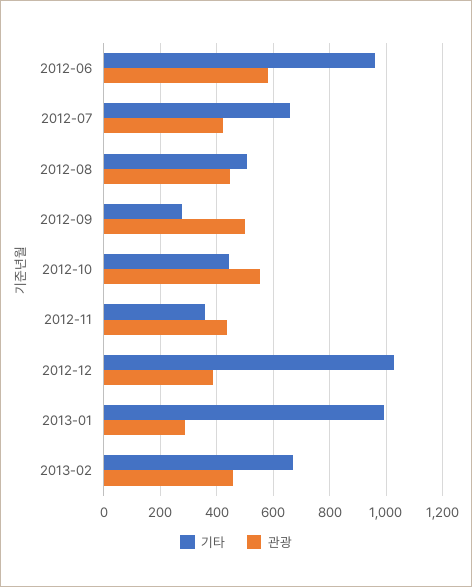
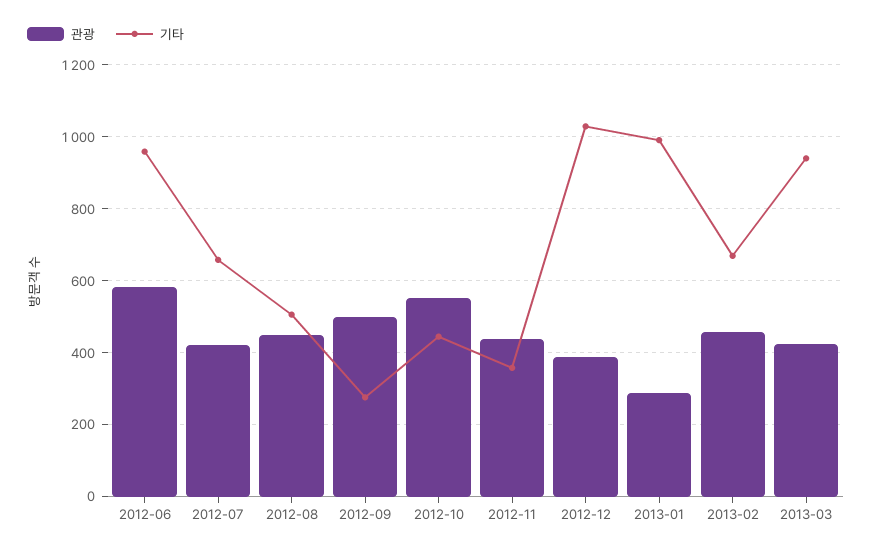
관광, 2013-03: none -> 420
기타, 2013-03: none -> 940

